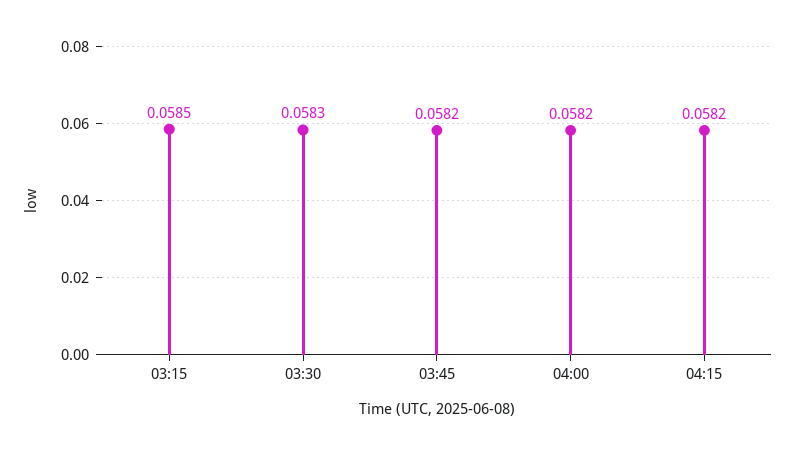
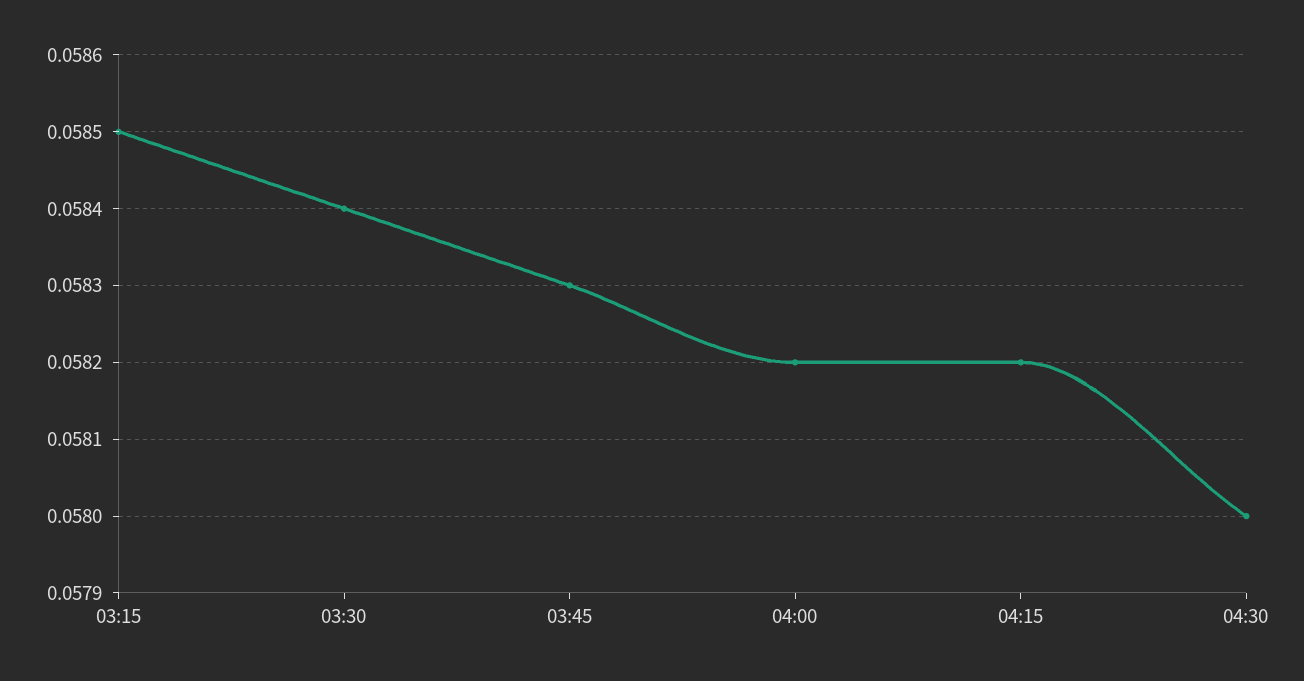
03:30: 0.0583 -> 0.0584
03:45: 0.0582 -> 0.0583
04:30: none -> 0.058

